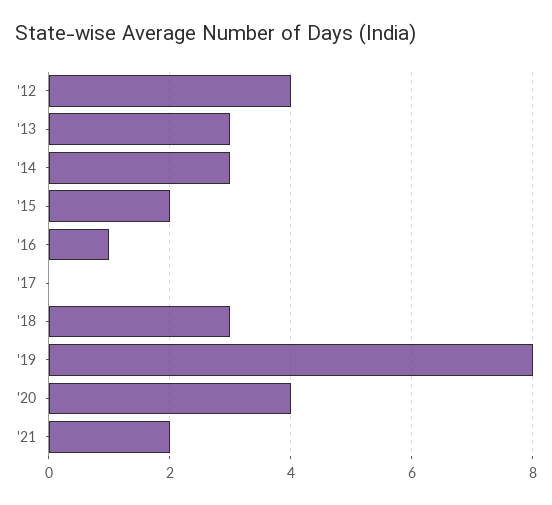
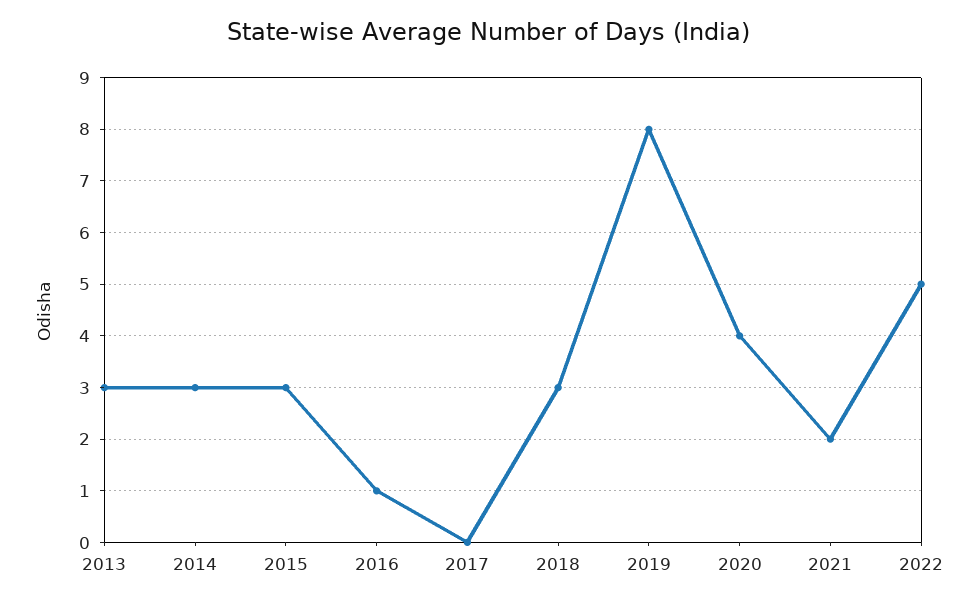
'12: 4 -> none
'15: 2 -> 3
2022: none -> 5

